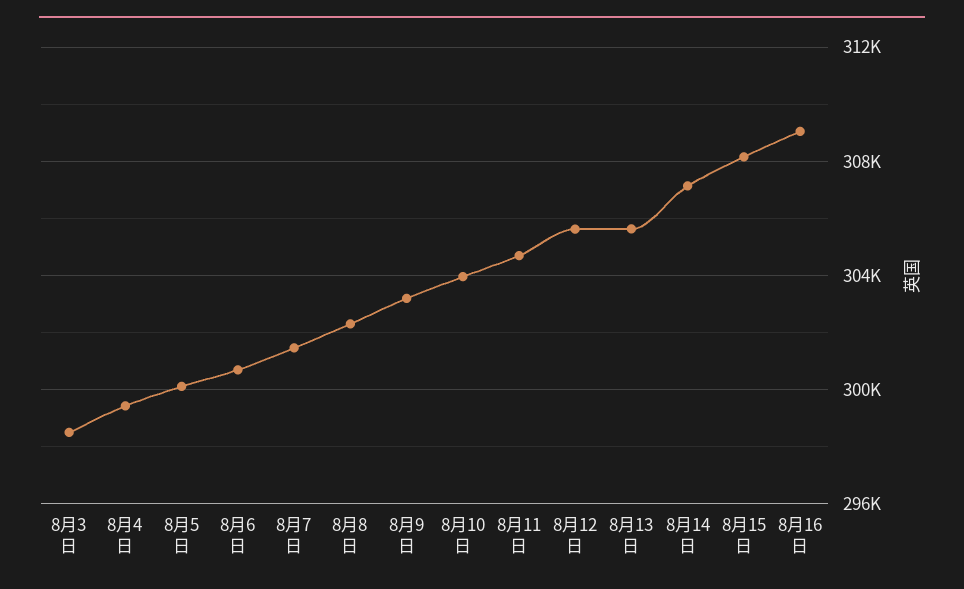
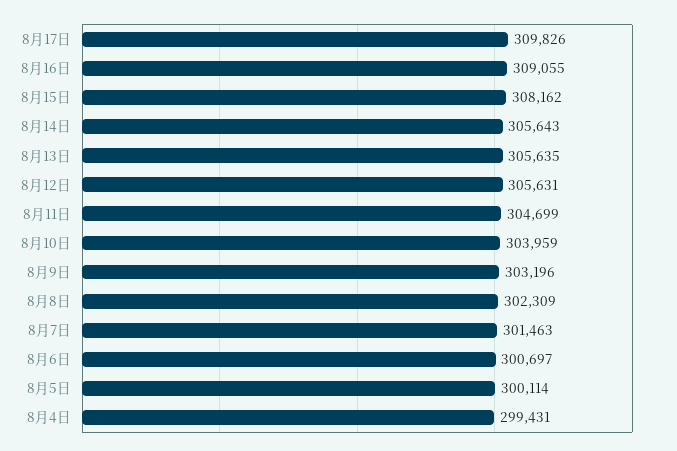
8月3日: 298500 -> none
8月14日: 307000 -> 305643
8月17日: none -> 309826

